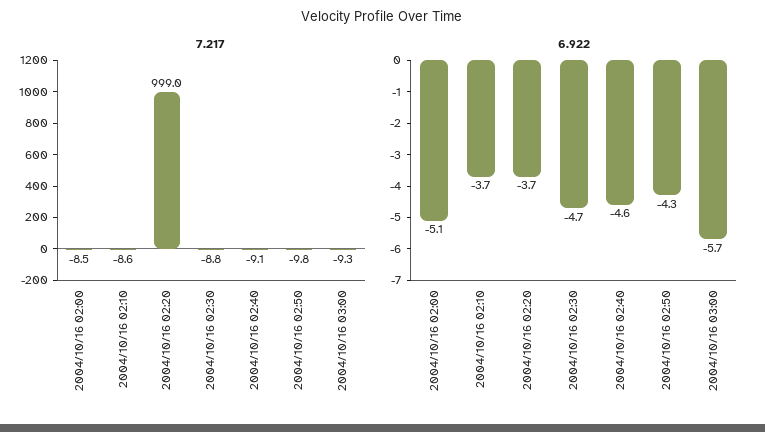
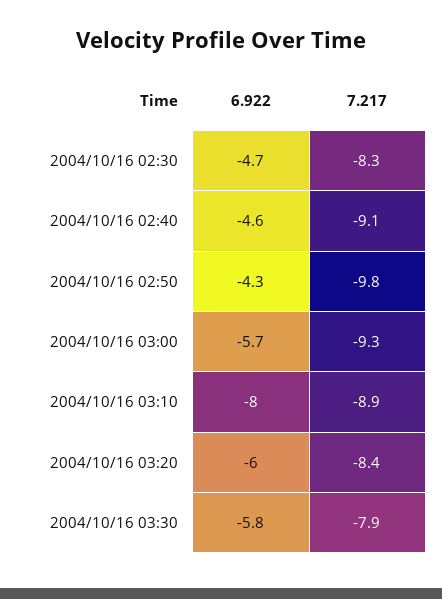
7.217, 2004/10/16 02:00: -8.5 -> none
7.217, 2004/10/16 02:10: -8.6 -> none
7.217, 2004/10/16 02:20: 999 -> none
7.217, 2004/10/16 02:30: -8.8 -> -8.3
6.922, 2004/10/16 02:00: -5.1 -> none
6.922, 2004/10/16 02:10: -3.7 -> none
6.922, 2004/10/16 02:20: -3.7 -> none
6.922, 2004/10/16 03:10: none -> -8
7.217, 2004/10/16 03:10: none -> -8.9
6.922, 2004/10/16 03:20: none -> -6
7.217, 2004/10/16 03:20: none -> -8.4
6.922, 2004/10/16 03:30: none -> -5.8
7.217, 2004/10/16 03:30: none -> -7.9

